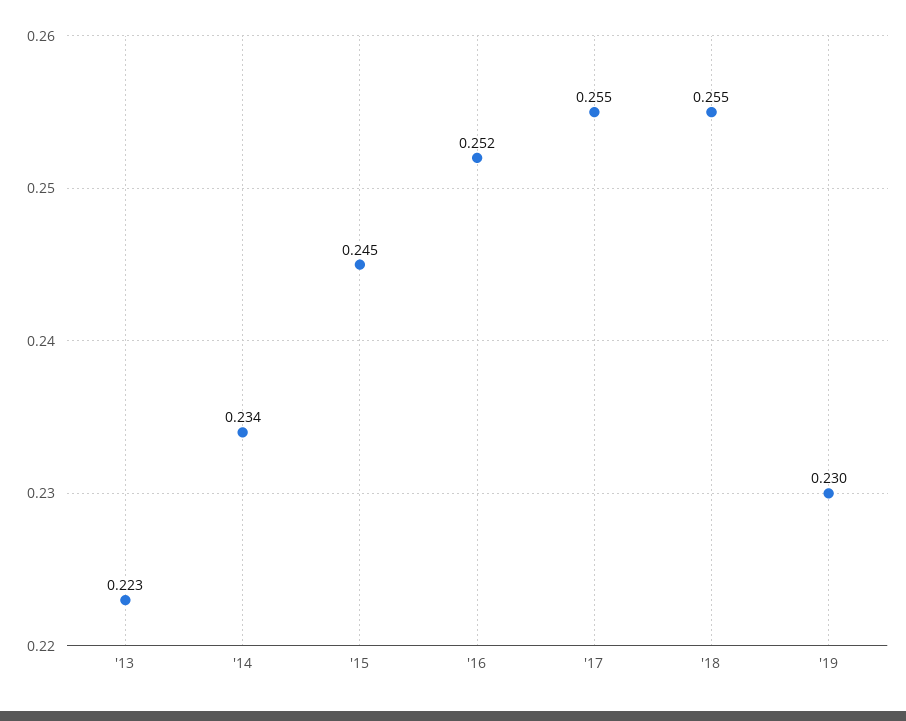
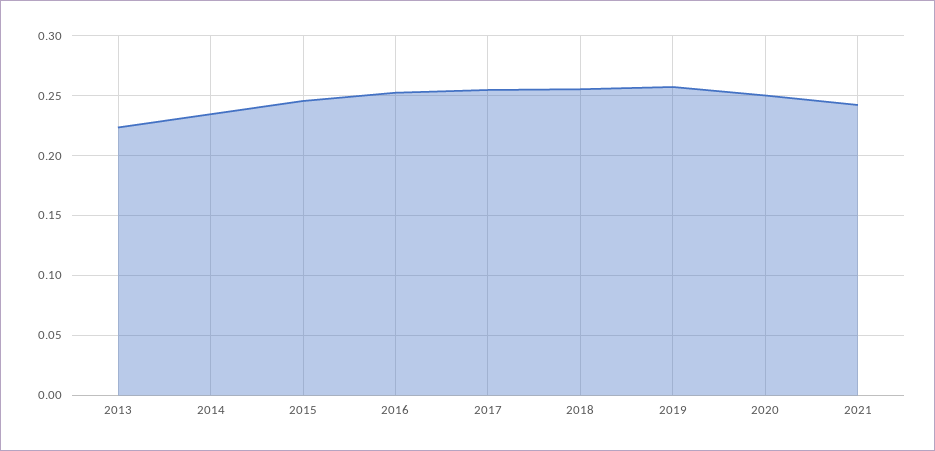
'19: 0.23 -> 0.26
2020: none -> 0.25
2021: none -> 0.24

